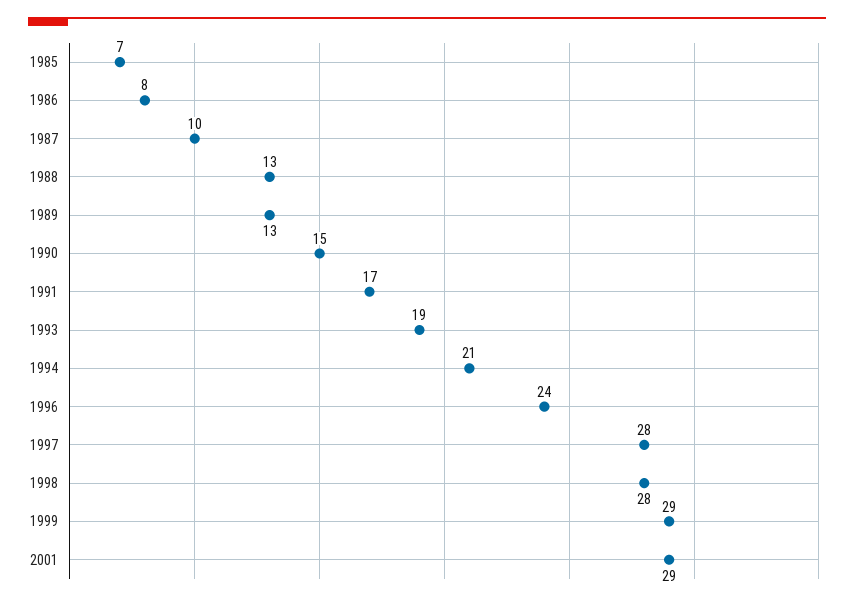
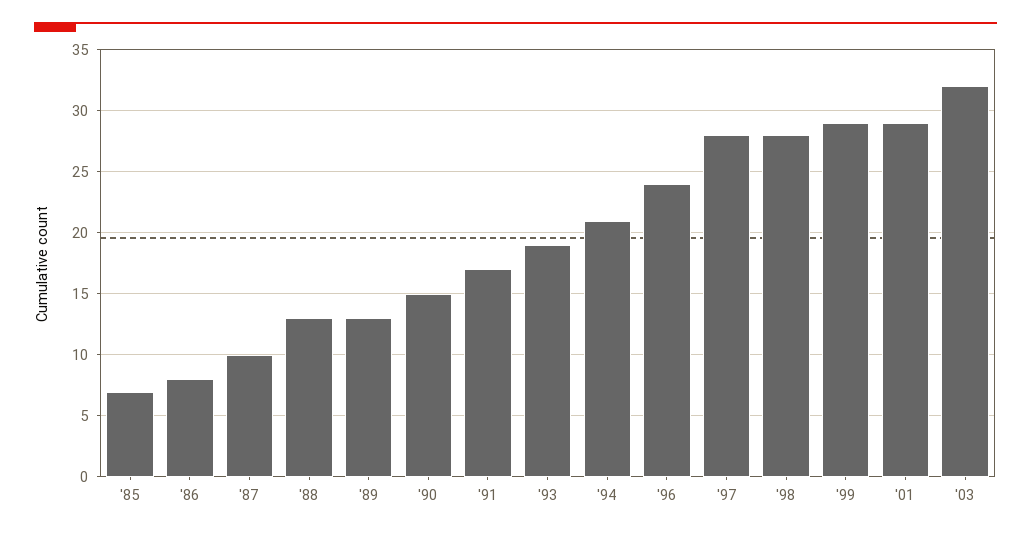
'03: none -> 32

